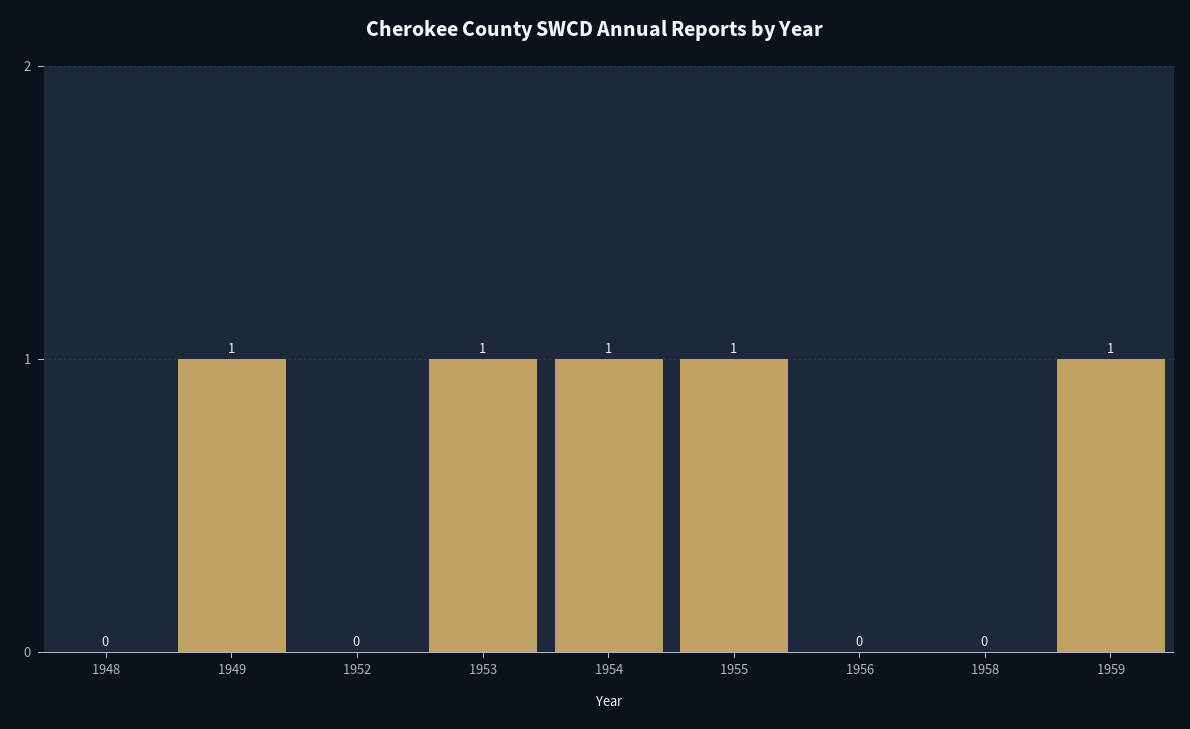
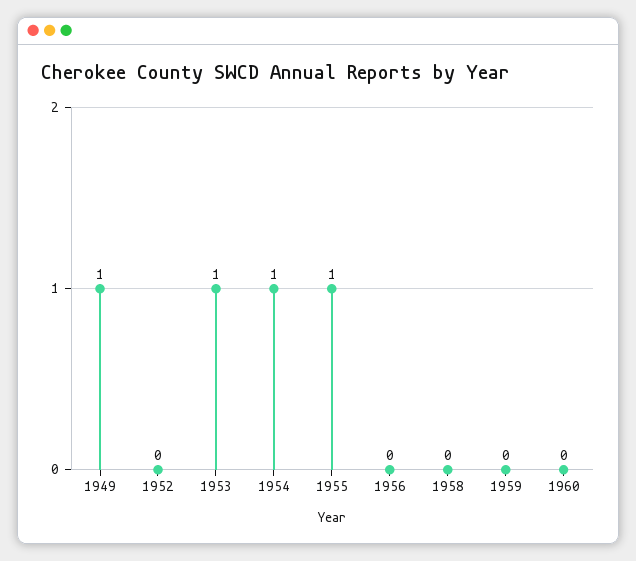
1948: 0 -> none
1959: 1 -> 0
1960: none -> 0

